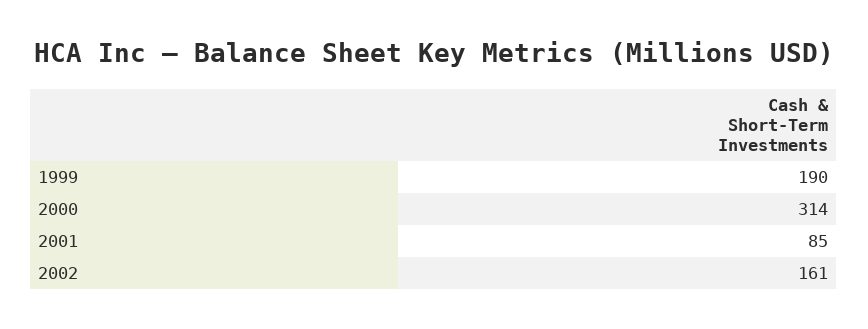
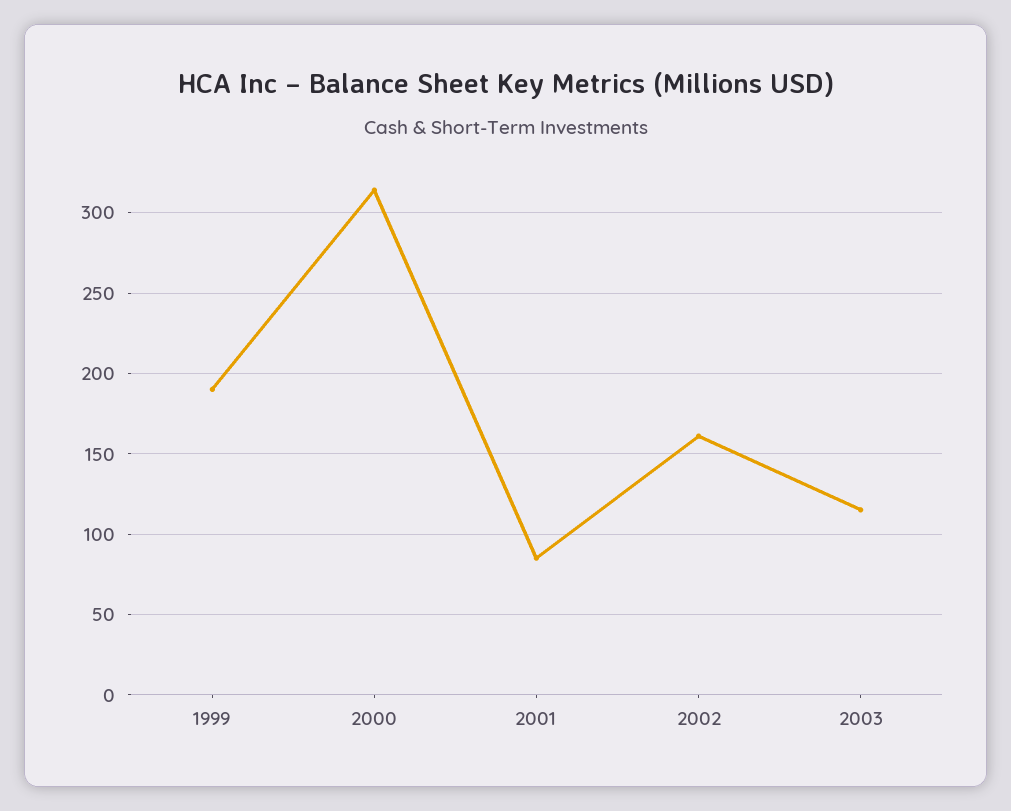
2003: none -> 115

